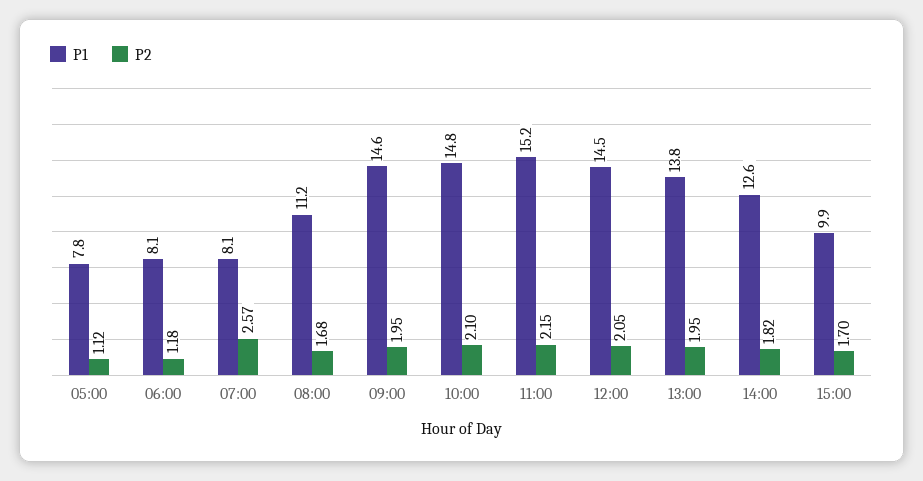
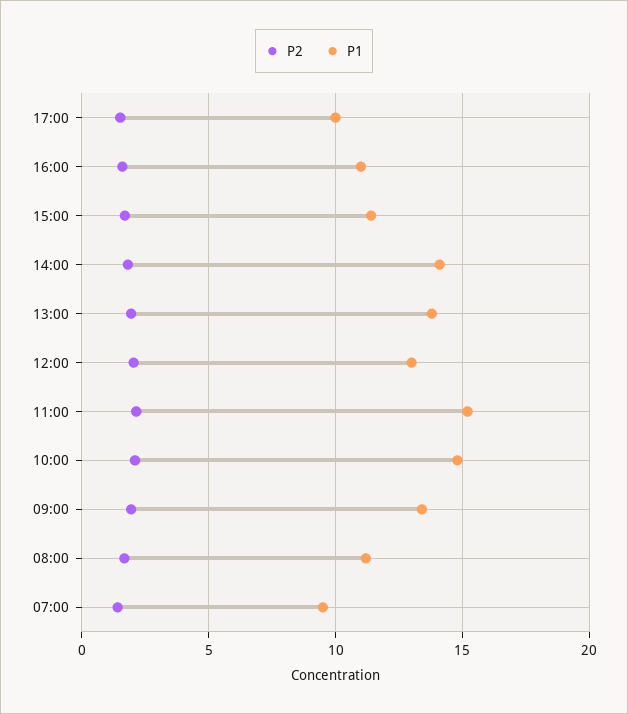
P1, 05:00: 7.8 -> none
P2, 05:00: 1.12 -> none
P1, 06:00: 8.1 -> none
P2, 06:00: 1.18 -> none
P1, 07:00: 8.1 -> 9.5
P2, 07:00: 2.57 -> 1.5
P1, 09:00: 14.6 -> 13.5
P1, 12:00: 14.5 -> 13
P1, 14:00: 12.6 -> 14
P1, 15:00: 9.9 -> 11.5
P2, 17:00: none -> 1.5
P1, 17:00: none -> 10
P2, 16:00: none -> 1.5
P1, 16:00: none -> 11

